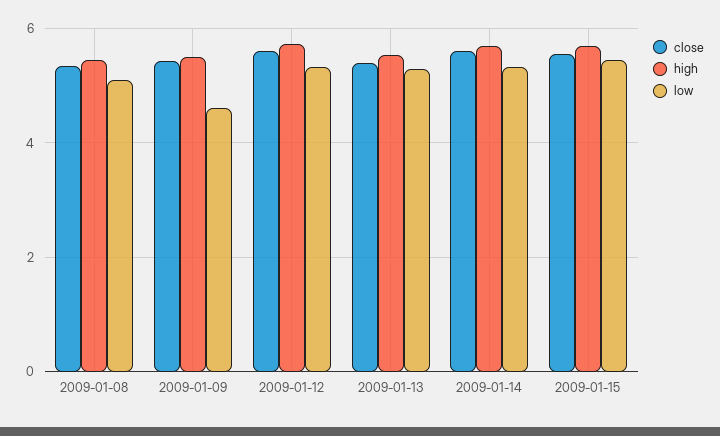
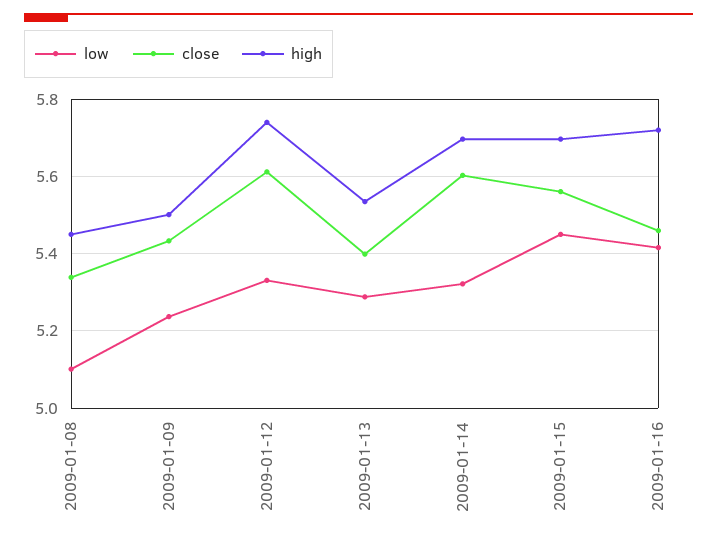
low, 2009-01-09: 4.6 -> 5.24
low, 2009-01-16: none -> 5.42
close, 2009-01-16: none -> 5.46
high, 2009-01-16: none -> 5.72

